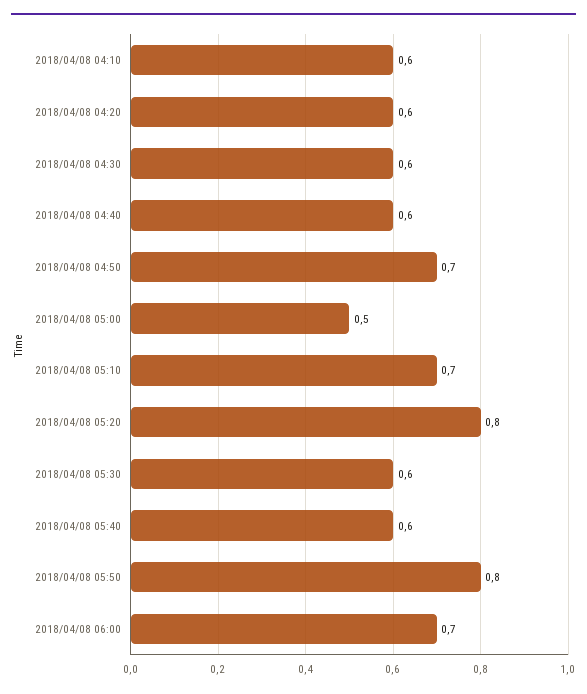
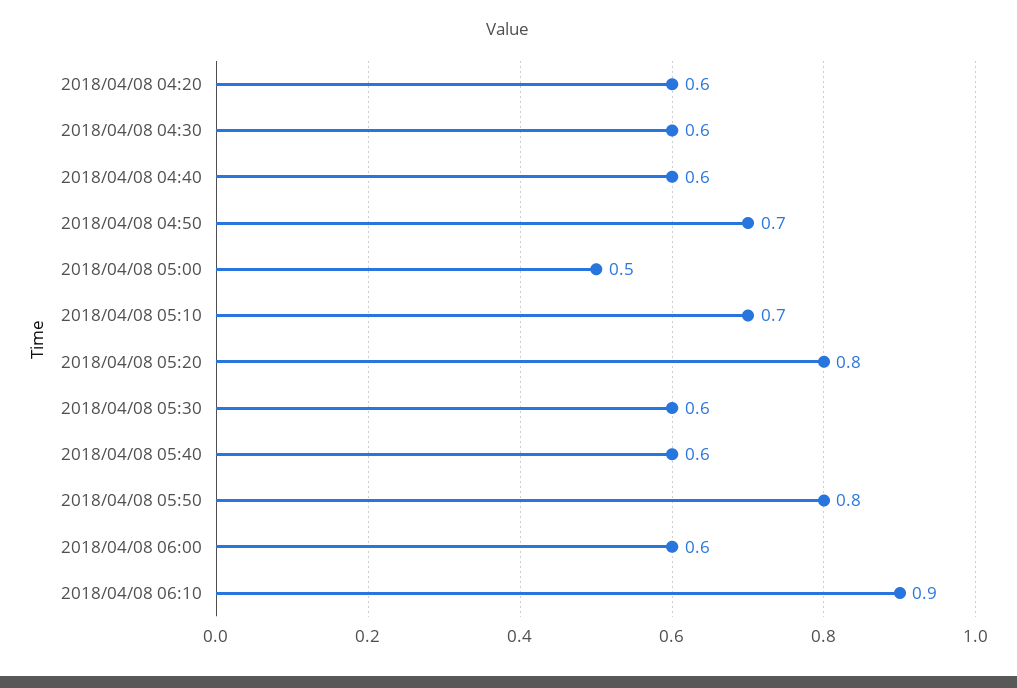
2018/04/08 04:10: 0.6 -> none
2018/04/08 06:00: 0.7 -> 0.6
2018/04/08 06:10: none -> 0.9

